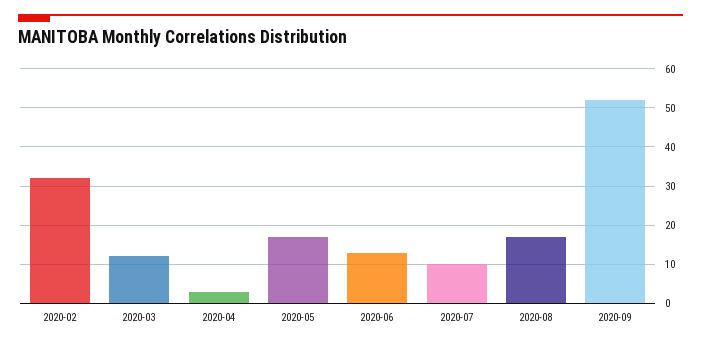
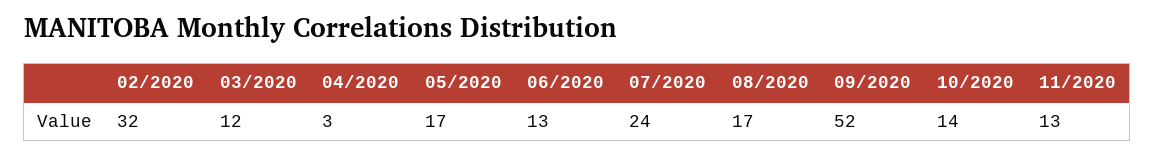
2020-07: 10 -> 24
10/2020: none -> 14
11/2020: none -> 13

